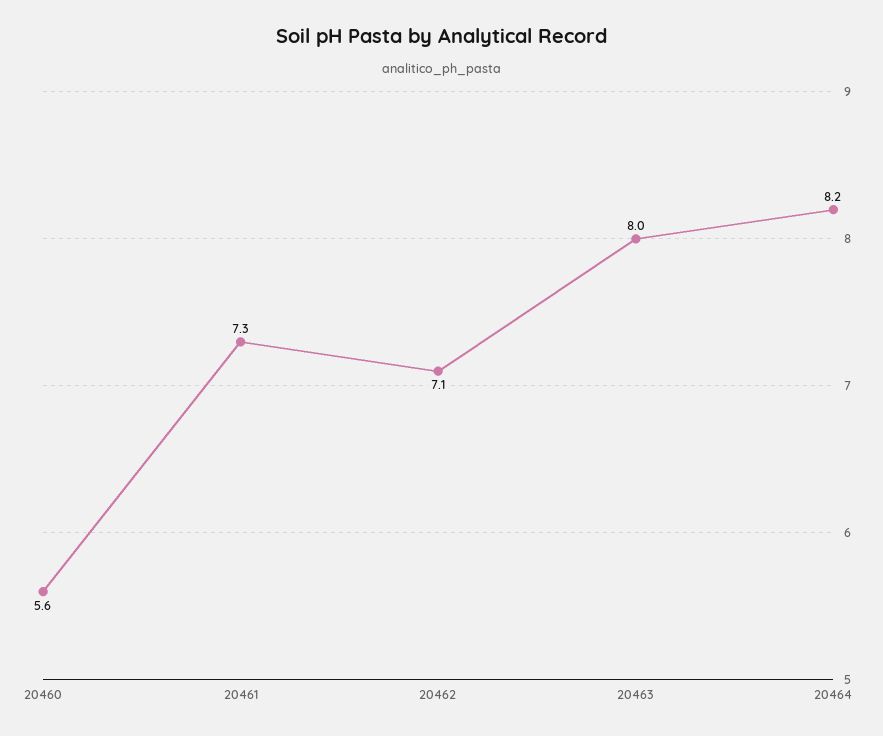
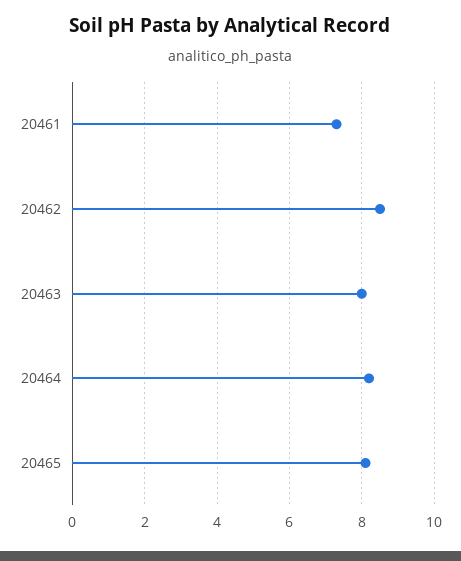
20460: 5.6 -> none
20462: 7.1 -> 8.5
20465: none -> 8

